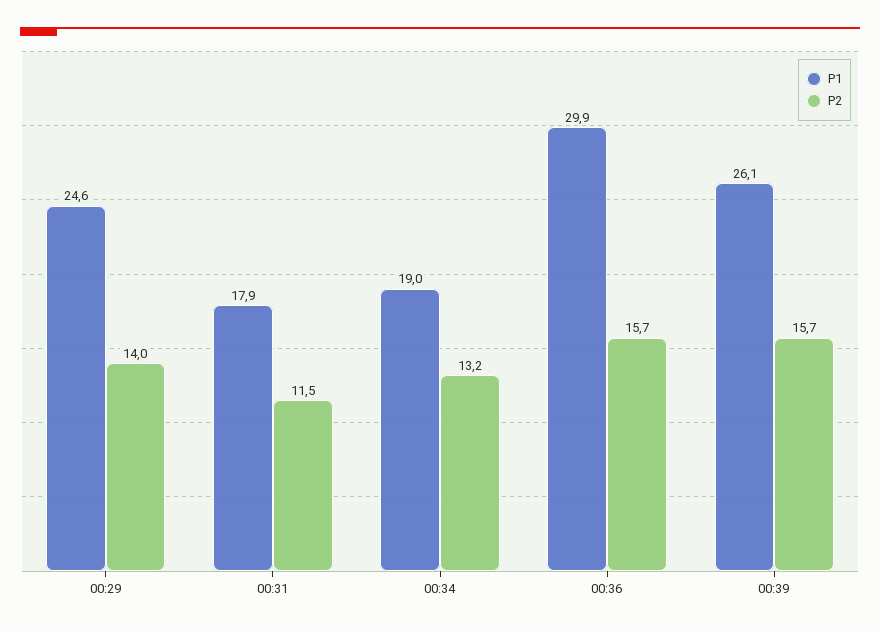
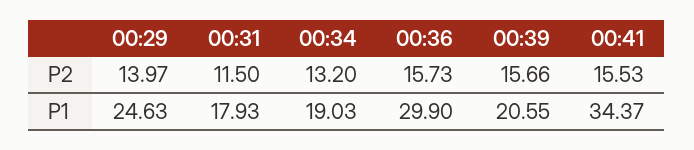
P1, 00:39: 26.1 -> 20.55
P2, 00:41: none -> 15.53
P1, 00:41: none -> 34.37

